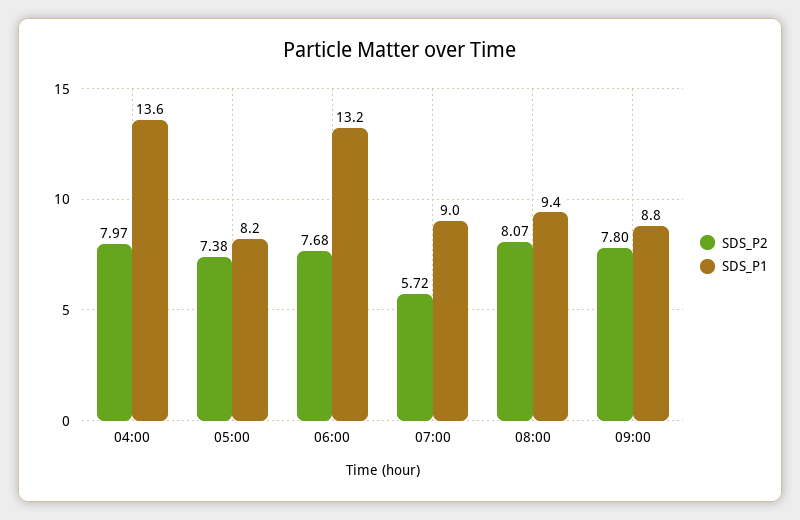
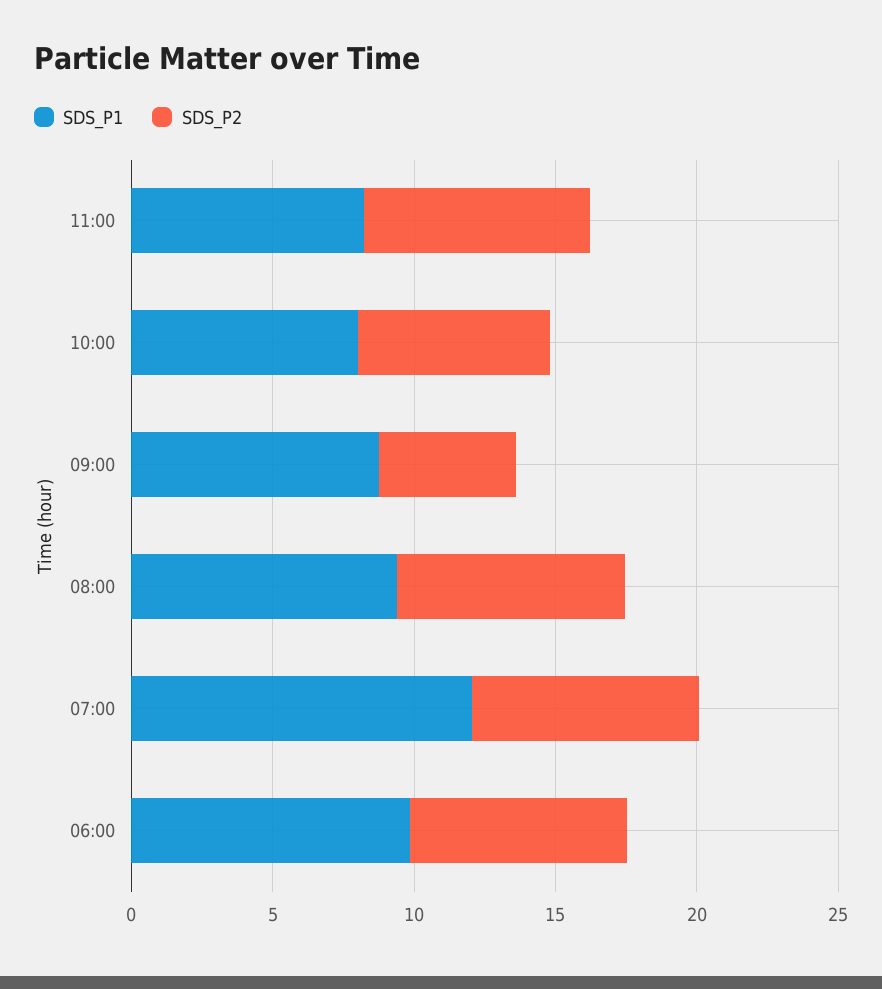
SDS_P2, 04:00: 7.97 -> none
SDS_P1, 04:00: 13.6 -> none
SDS_P2, 05:00: 7.38 -> none
SDS_P1, 05:00: 8.2 -> none
SDS_P1, 06:00: 13.2 -> 10
SDS_P2, 07:00: 5.72 -> 8
SDS_P1, 07:00: 9 -> 12
SDS_P2, 09:00: 7.8 -> 5
SDS_P1, 11:00: none -> 8
SDS_P2, 11:00: none -> 8
SDS_P1, 10:00: none -> 8
SDS_P2, 10:00: none -> 7

